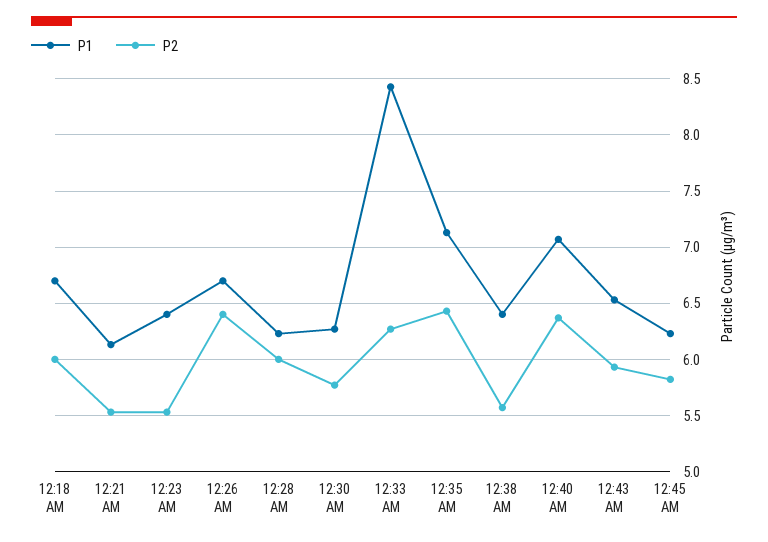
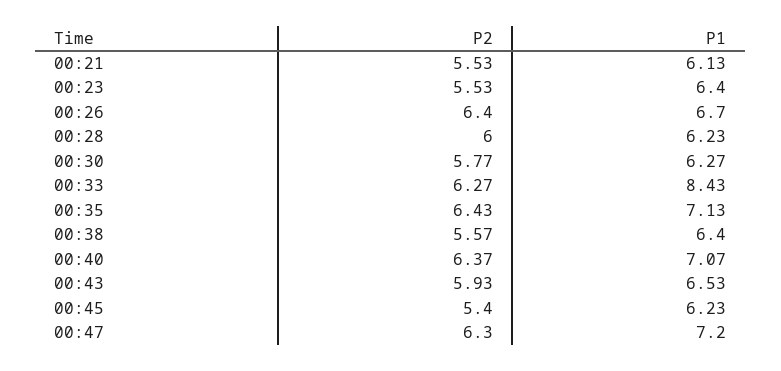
P1, 12:18 AM: 6.7 -> none
P2, 12:18 AM: 6 -> none
P2, 12:45 AM: 5.8 -> 5.4
P2, 00:47: none -> 6.3
P1, 00:47: none -> 7.2

